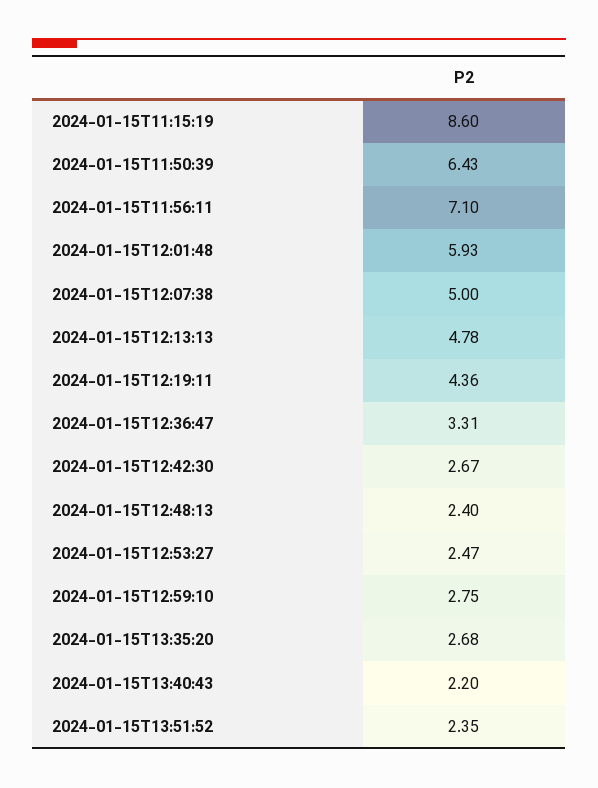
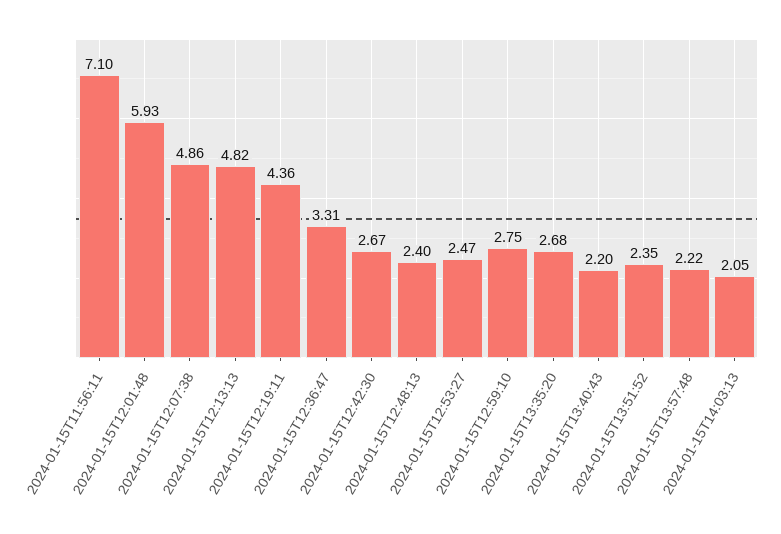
2024-01-15T11:15:19: 8.6 -> none
2024-01-15T11:50:39: 6.43 -> none
2024-01-15T12:07:38: 5 -> 4.86
2024-01-15T12:13:13: 4.78 -> 4.82
2024-01-15T13:57:48: none -> 2.22
2024-01-15T14:03:13: none -> 2.05

